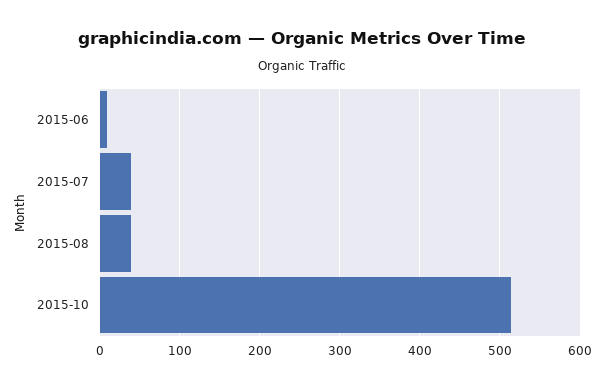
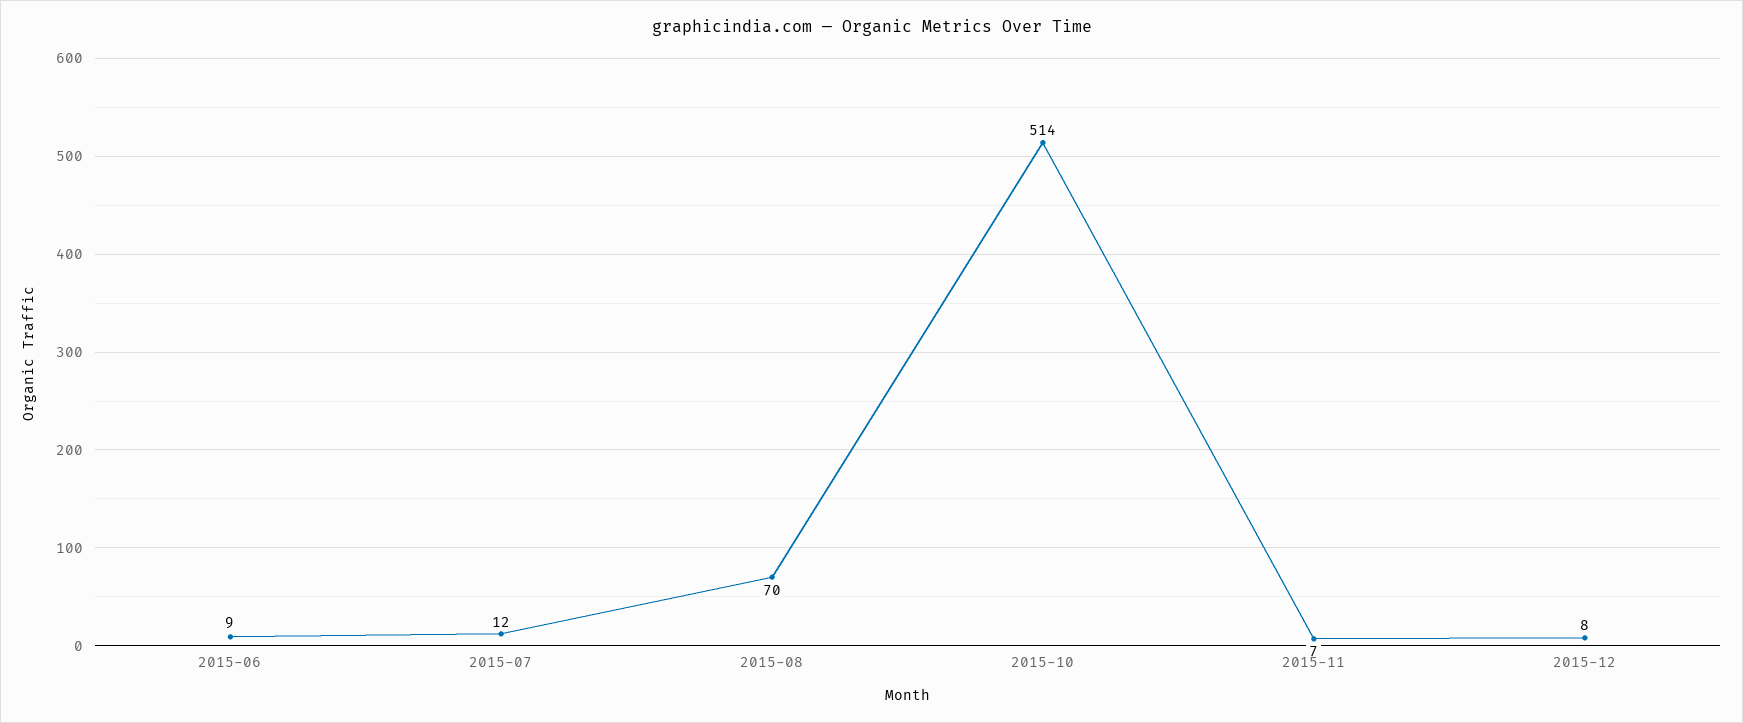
2015-07: 40 -> 12
2015-08: 40 -> 70
2015-11: none -> 7
2015-12: none -> 8

